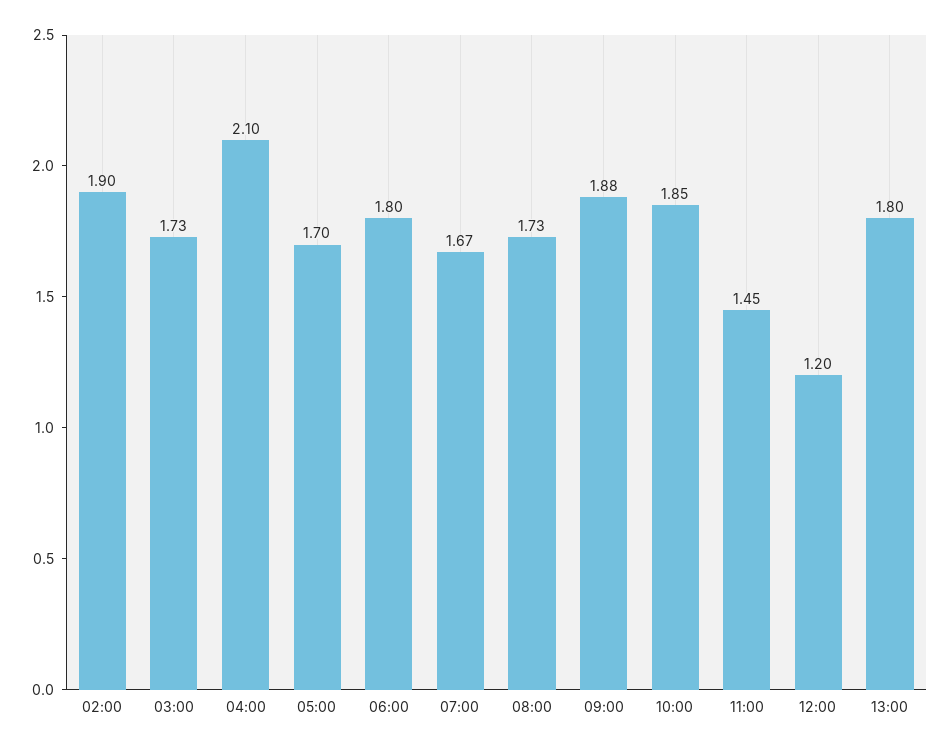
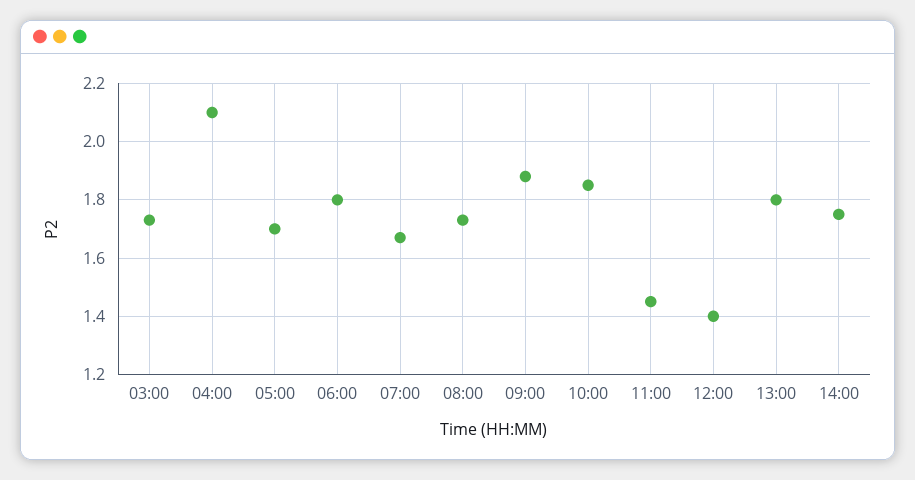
02:00: 1.9 -> none
12:00: 1.2 -> 1.4
14:00: none -> 1.75

